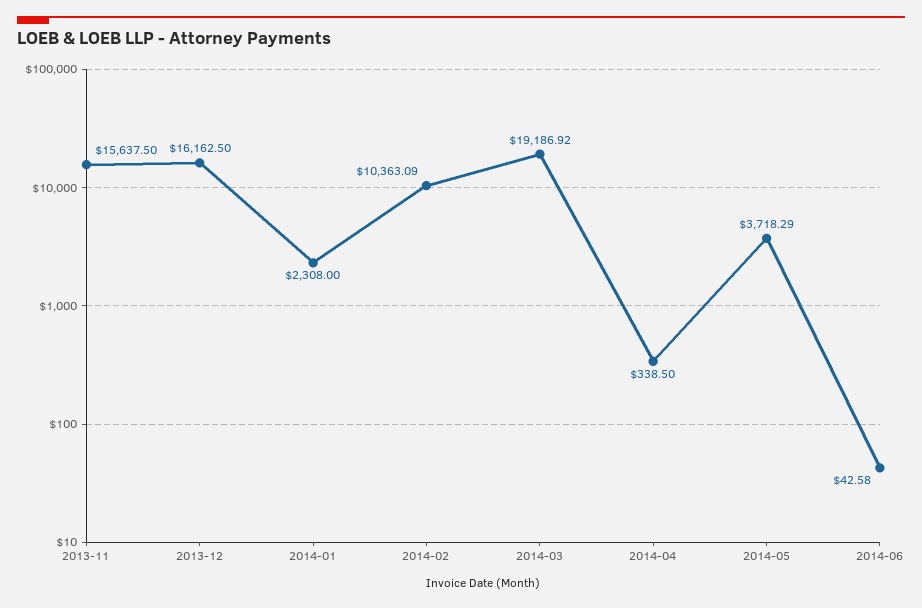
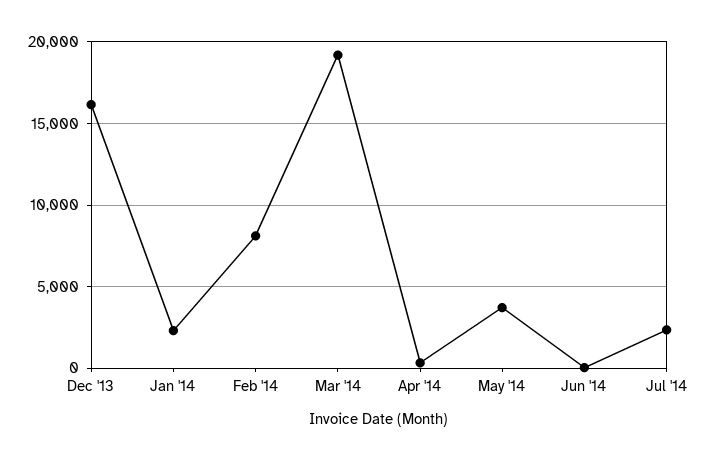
2013-11: 15637.5 -> none
2014-02: 10363.09 -> 8000
Jul '14: none -> 2500

